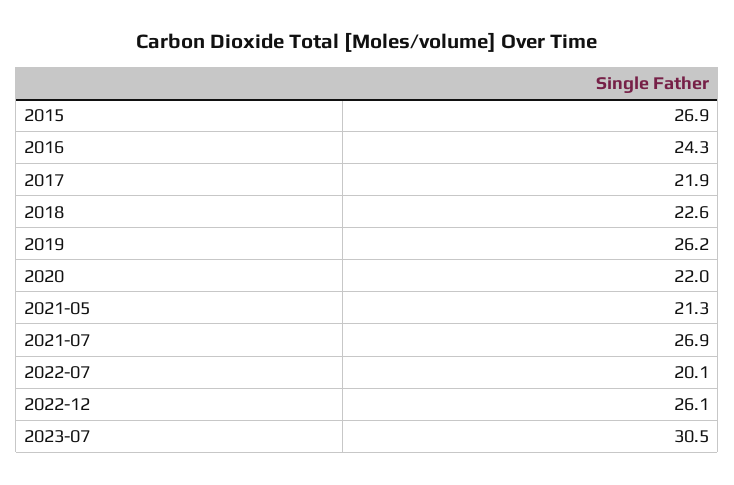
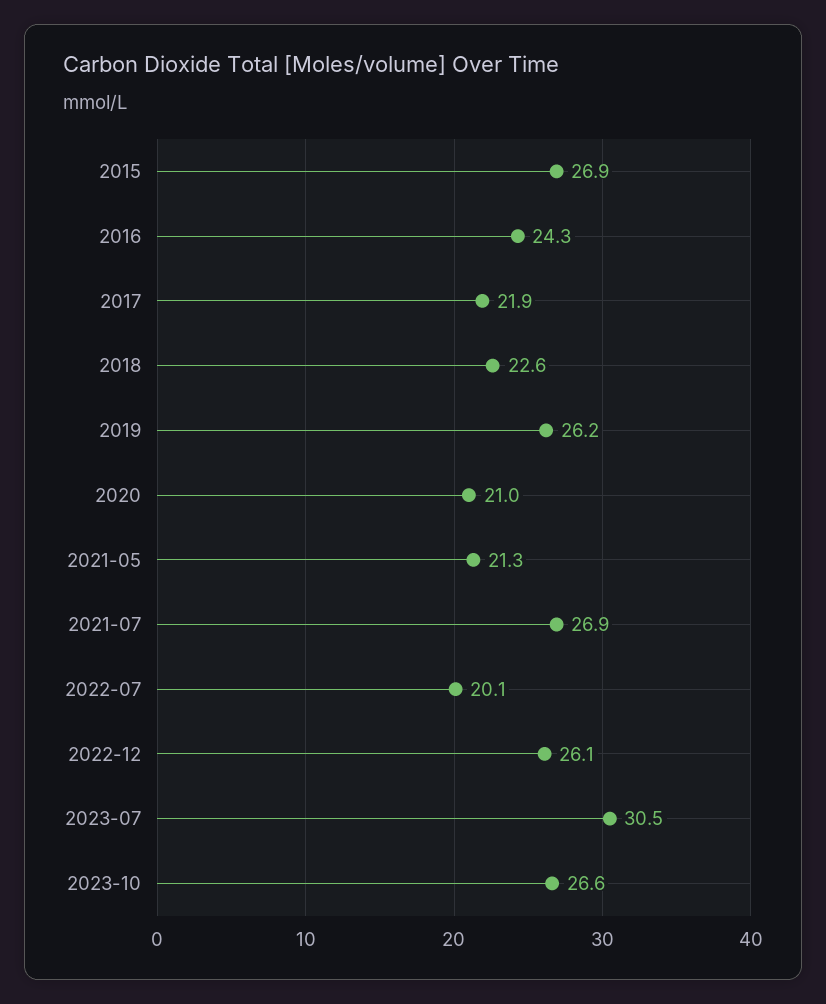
2020: 22 -> 21
2023-10: none -> 26.6

